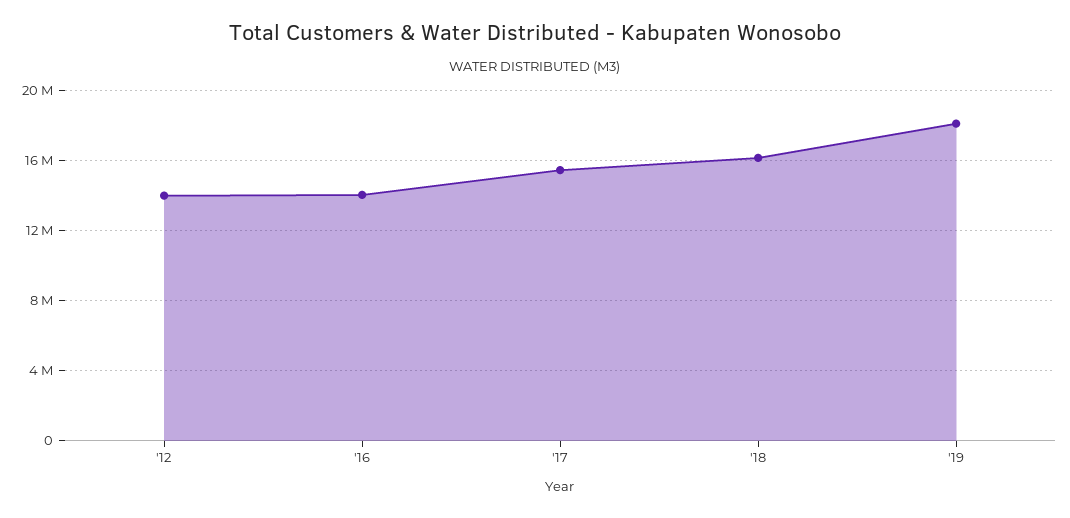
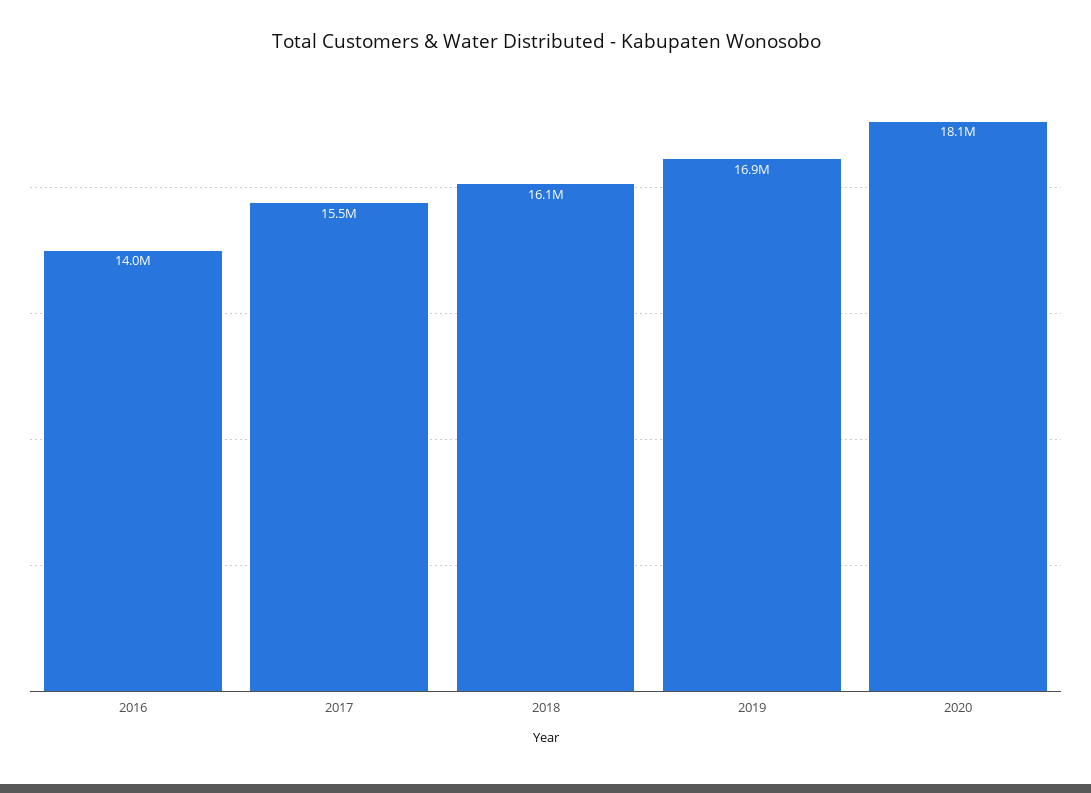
'12: 14000000 -> none
'19: 18000000 -> 16900000
2020: none -> 18100000

